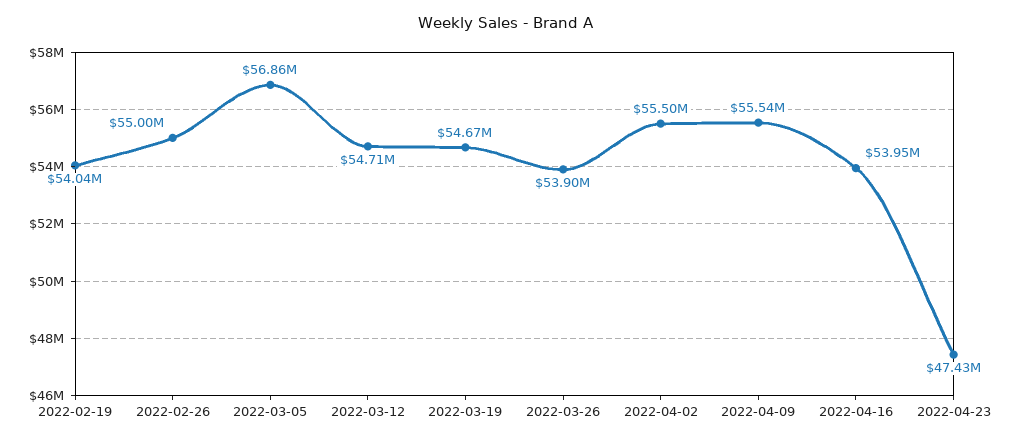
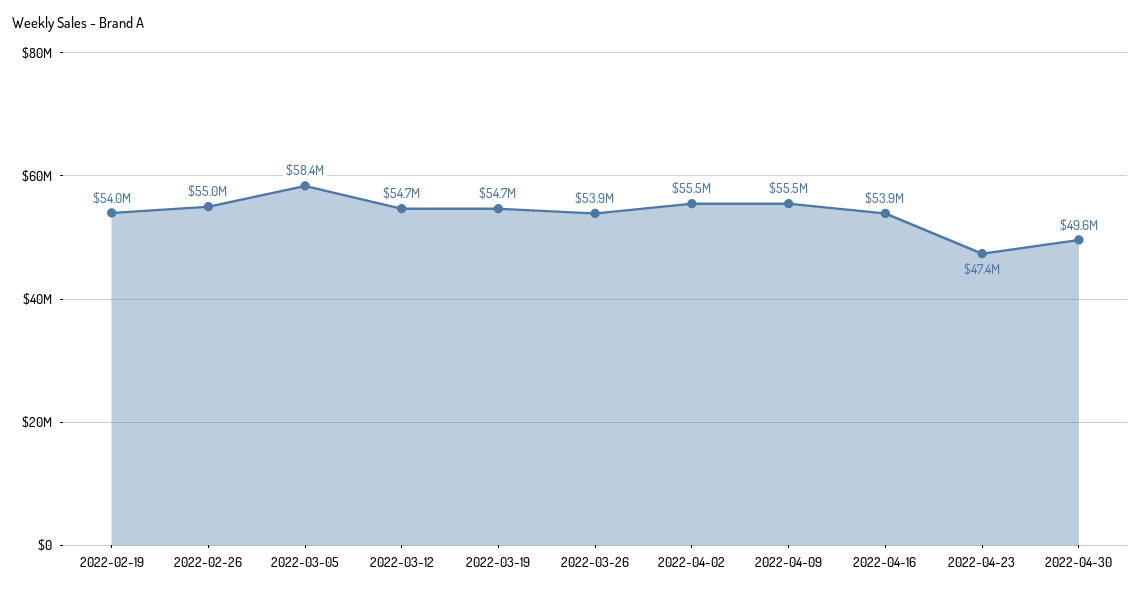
2022-03-05: 56860000 -> 58400000
2022-04-30: none -> 49600000

